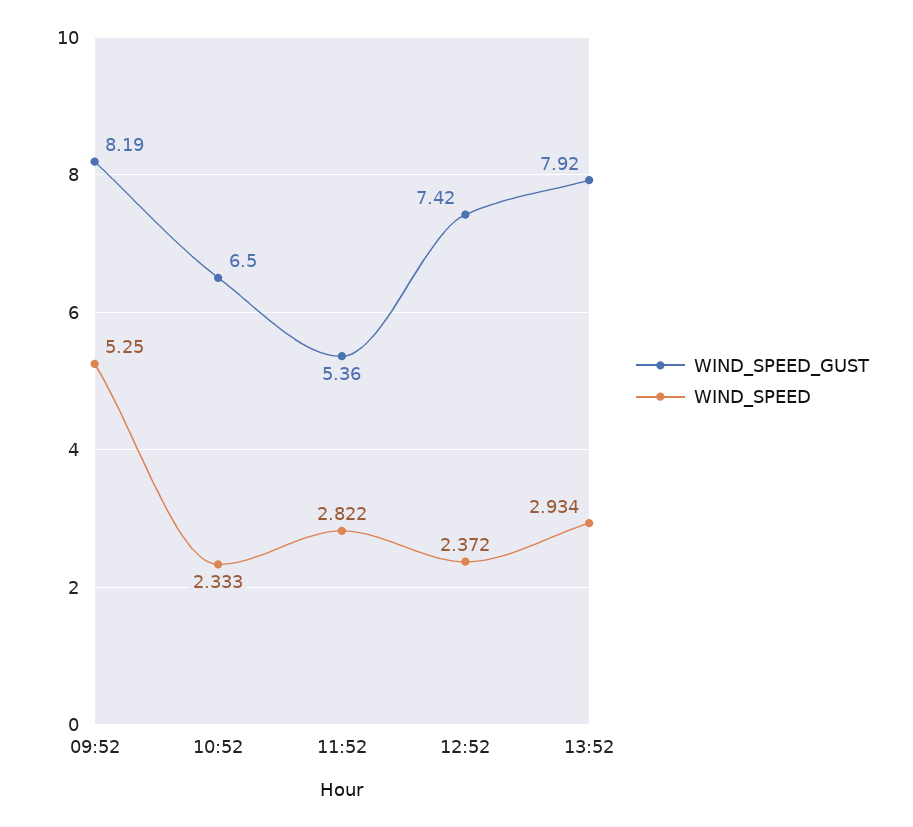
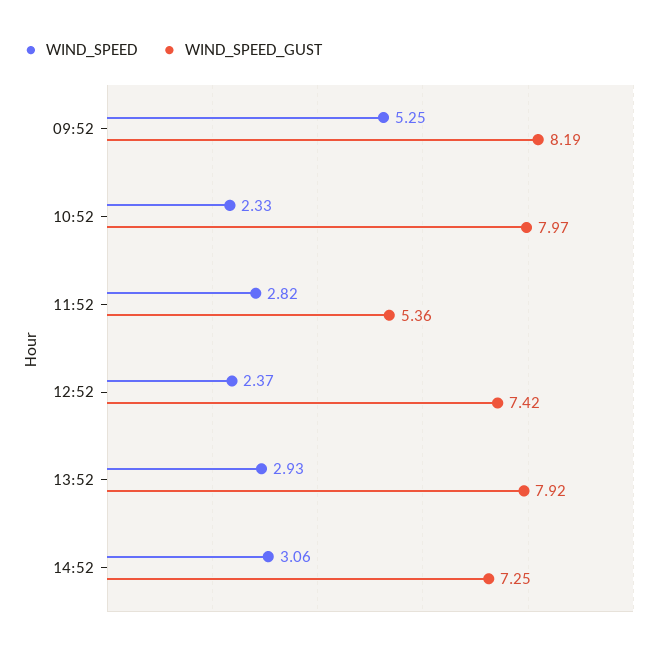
WIND_SPEED_GUST, 10:52: 6.5 -> 7.97
WIND_SPEED, 14:52: none -> 3.06
WIND_SPEED_GUST, 14:52: none -> 7.25

